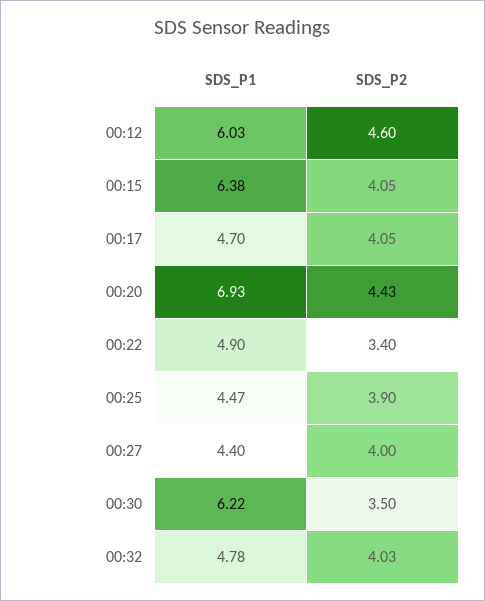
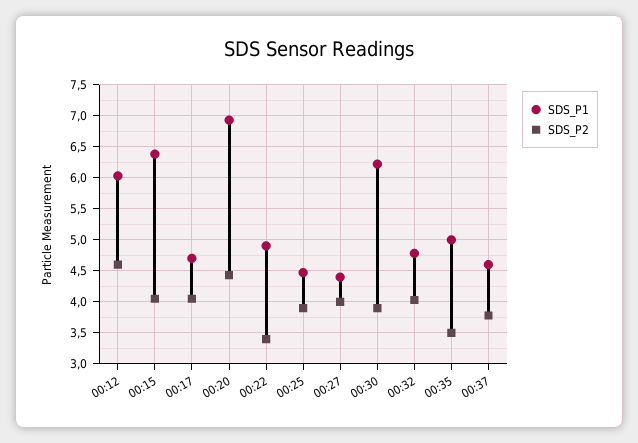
SDS_P2, 00:30: 3.5 -> 3.9
SDS_P1, 00:35: none -> 5
SDS_P2, 00:35: none -> 3.5
SDS_P1, 00:37: none -> 4.6
SDS_P2, 00:37: none -> 3.8

